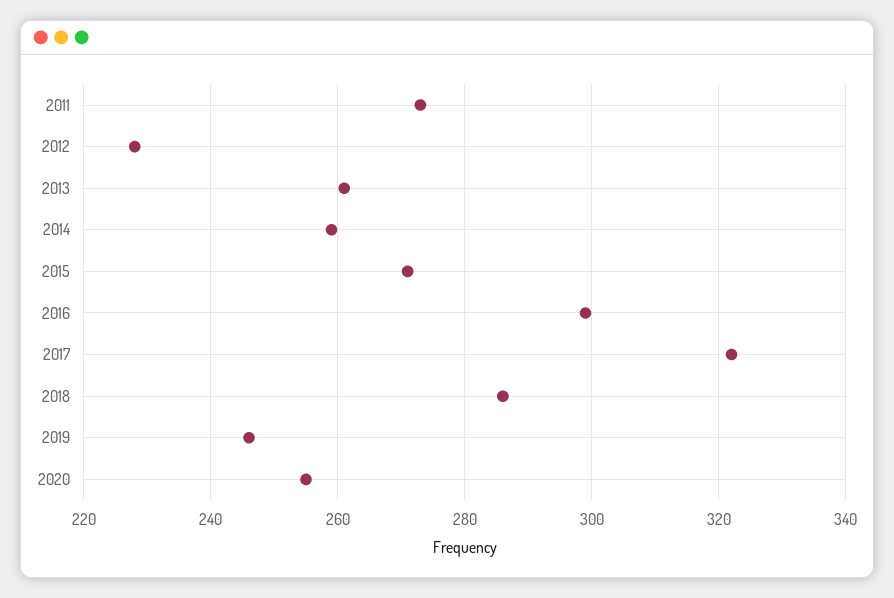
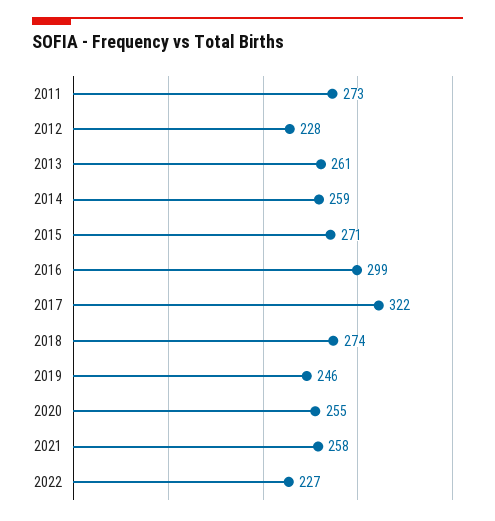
2018: 285 -> 274
2021: none -> 258
2022: none -> 227

